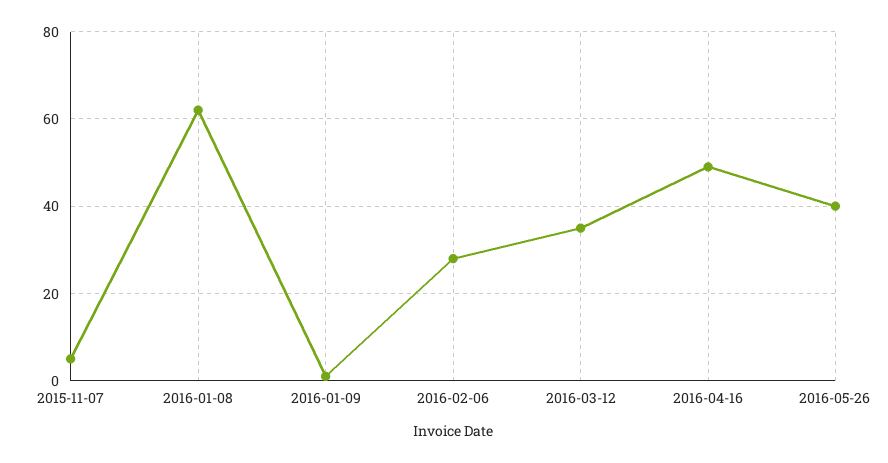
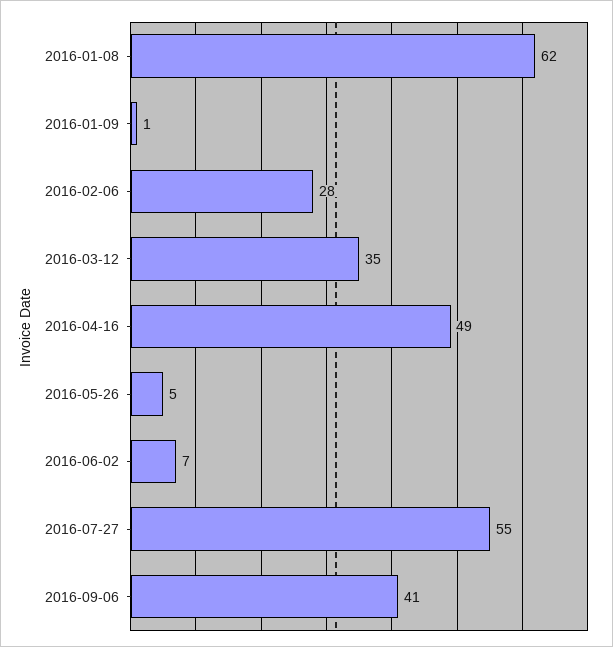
2015-11-07: 5 -> none
2016-05-26: 40 -> 5
2016-06-02: none -> 7
2016-07-27: none -> 55
2016-09-06: none -> 41

